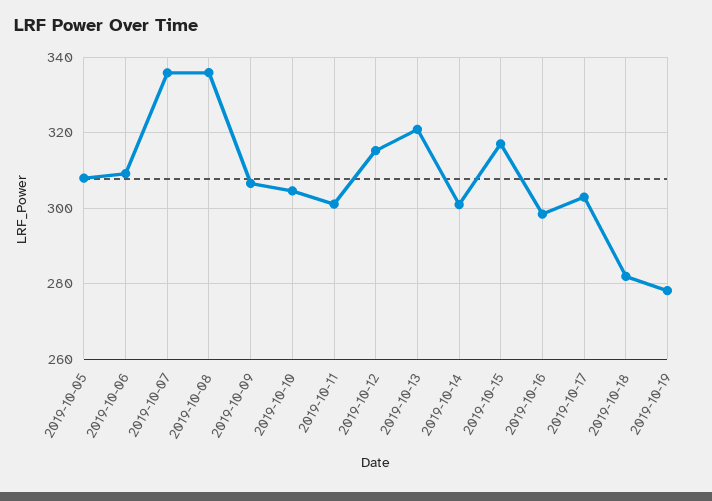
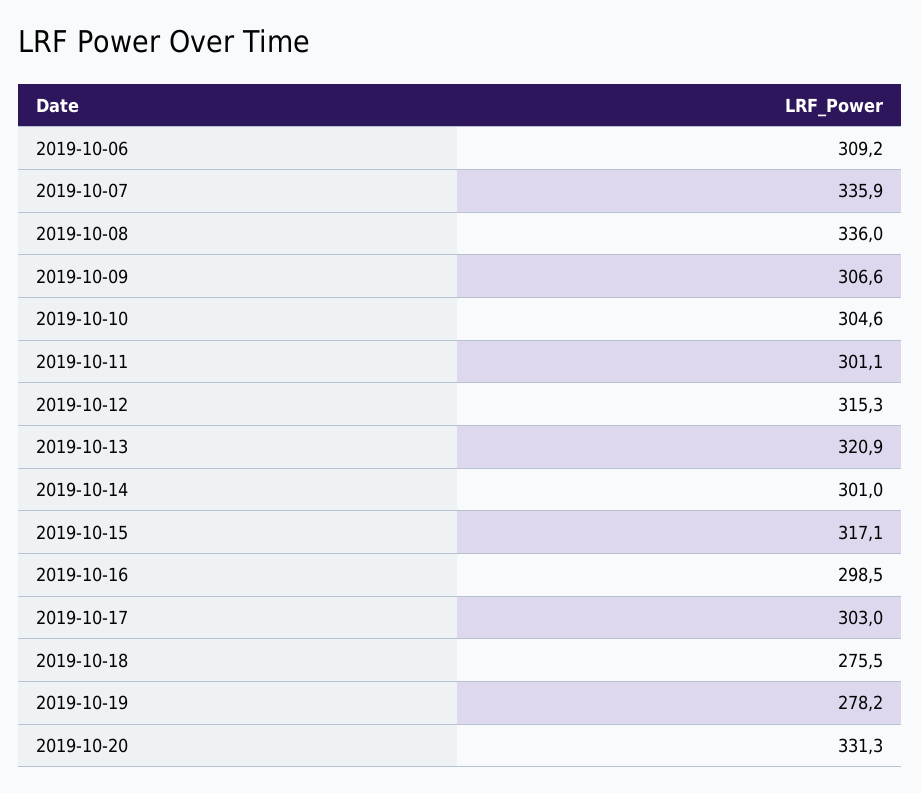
2019-10-05: 308 -> none
2019-10-18: 282 -> 275.5
2019-10-20: none -> 331.3

